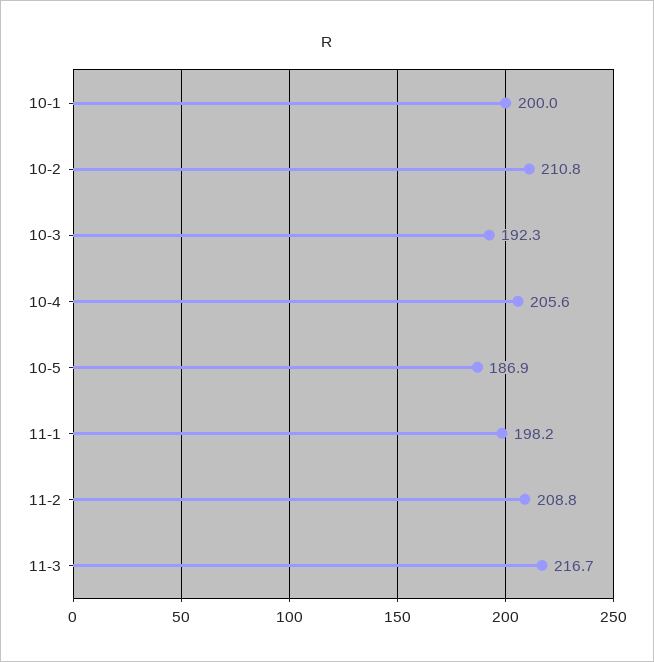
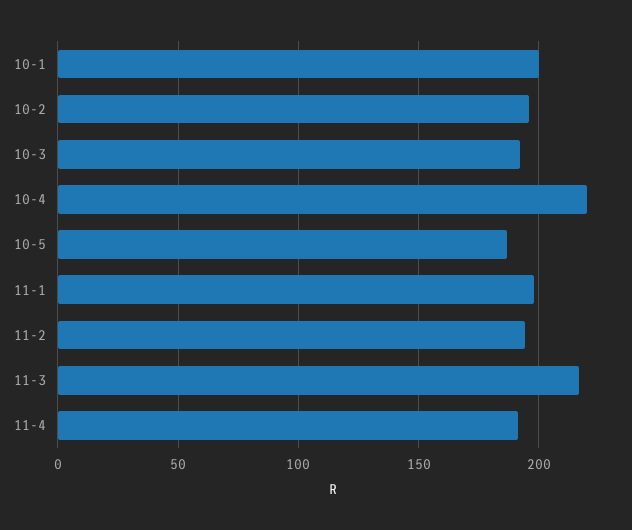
10-2: 210.8 -> 195
10-4: 205.6 -> 220
11-2: 208.8 -> 195
11-4: none -> 190

